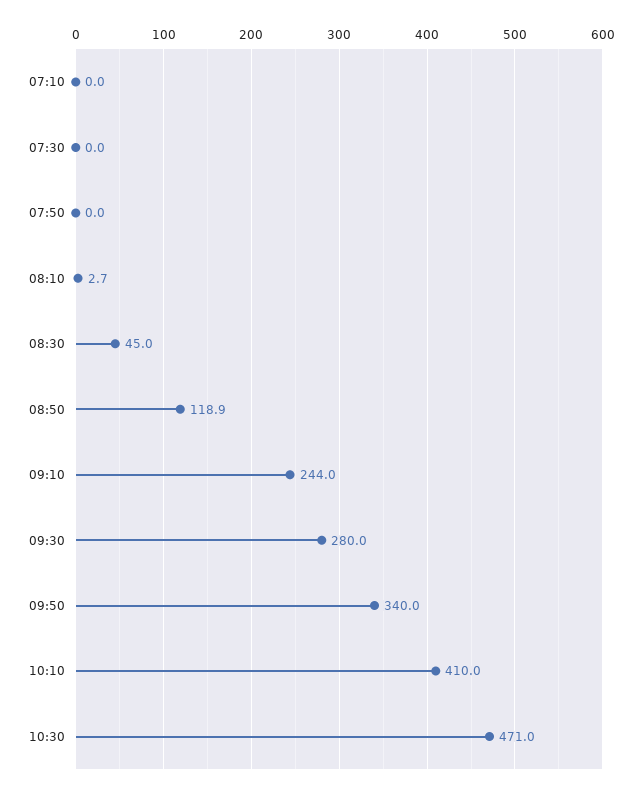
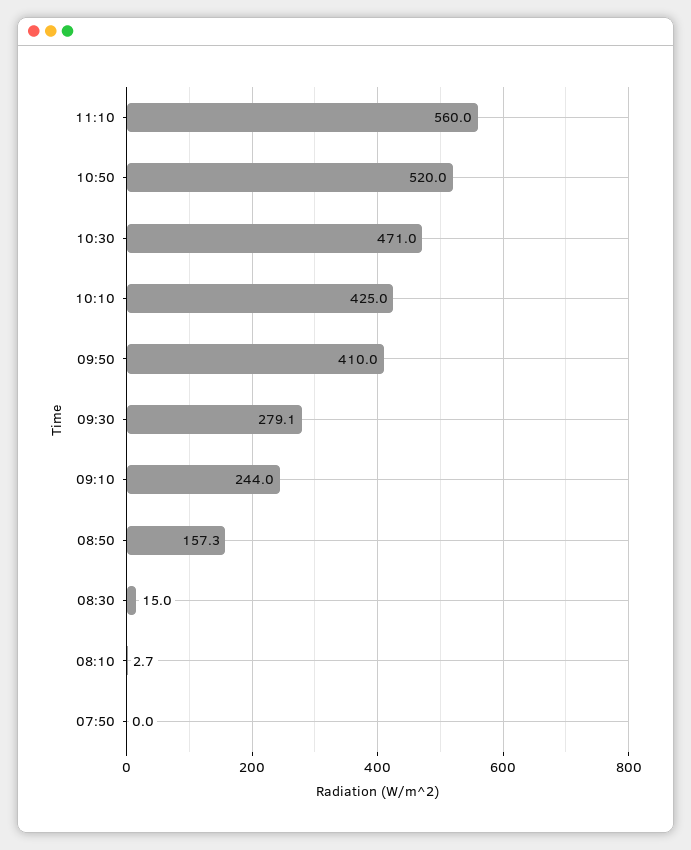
07:10: 0 -> none
07:30: 0 -> none
08:30: 45 -> 15
08:50: 118.9 -> 157.3
09:30: 280 -> 279.1
09:50: 340 -> 410
10:10: 410 -> 425
11:10: none -> 560
10:50: none -> 520

